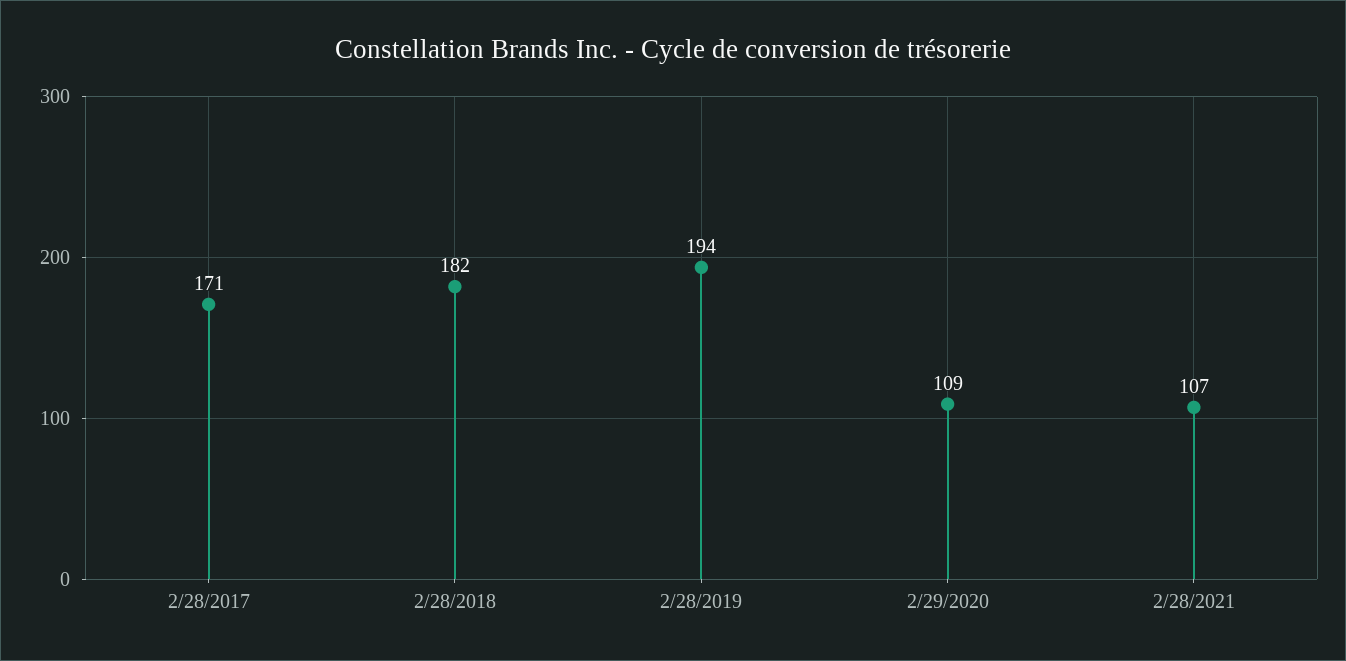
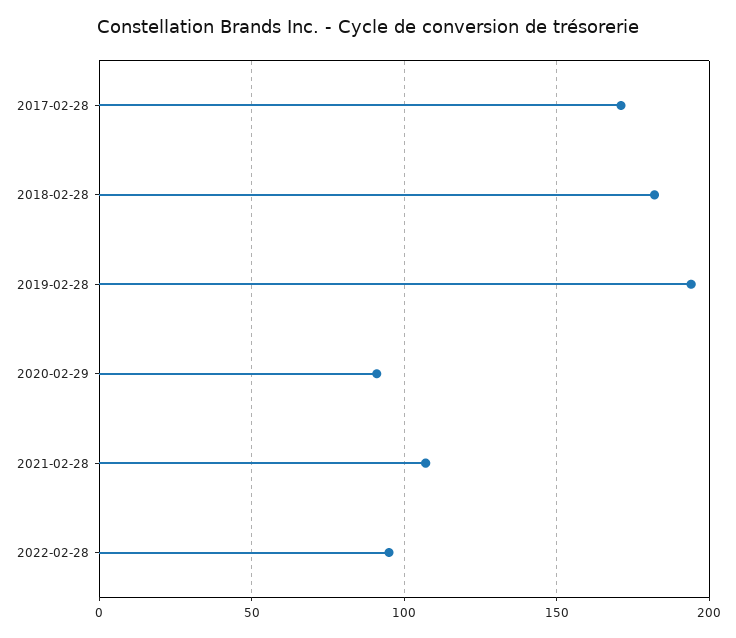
2/29/2020: 109 -> 90
2022-02-28: none -> 95

